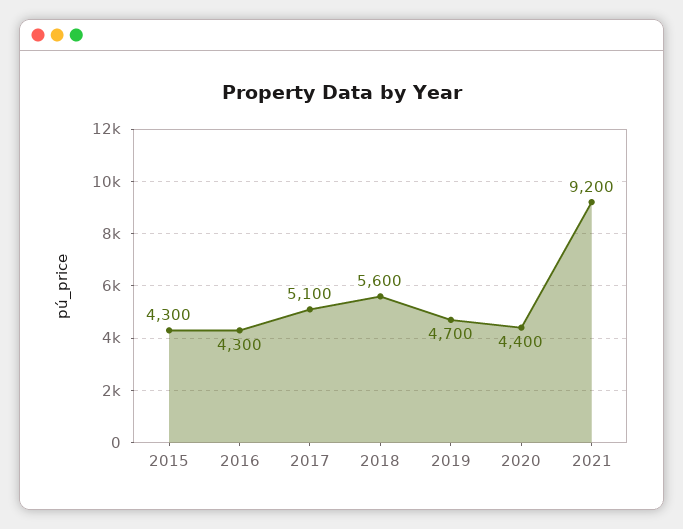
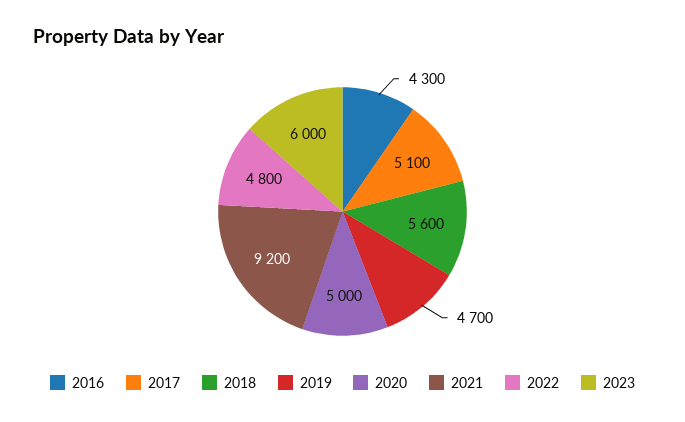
2015: 4300 -> none
2020: 4400 -> 5000
2022: none -> 4800
2023: none -> 6000

